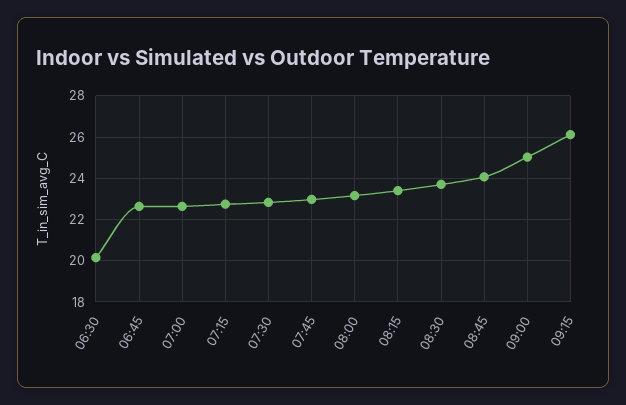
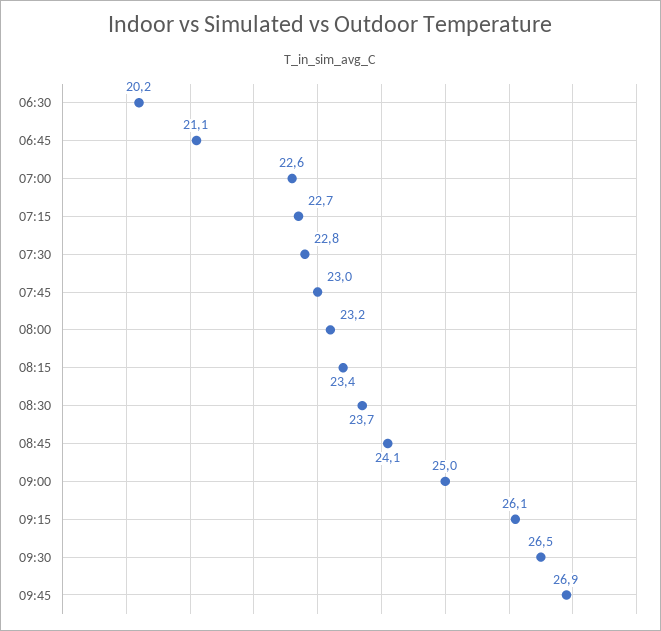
06:45: 22.5 -> 21.1
09:30: none -> 26.5
09:45: none -> 26.9

